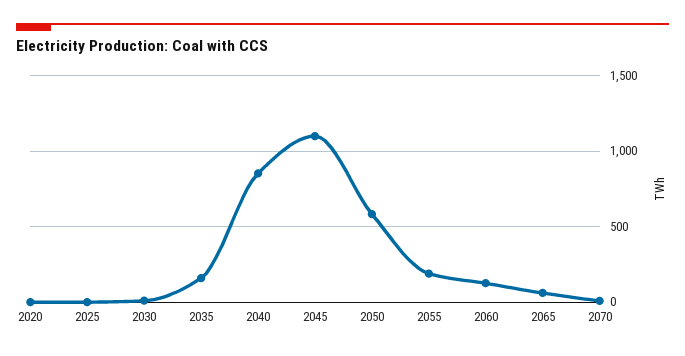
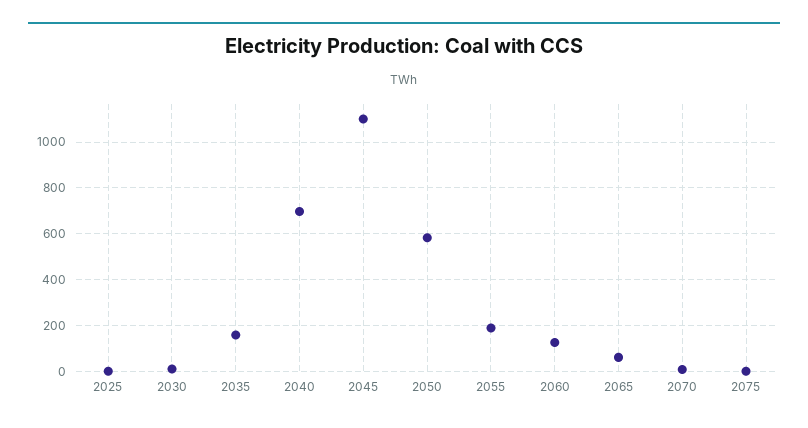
2020: 0 -> none
2040: 850 -> 700
2075: none -> 0

